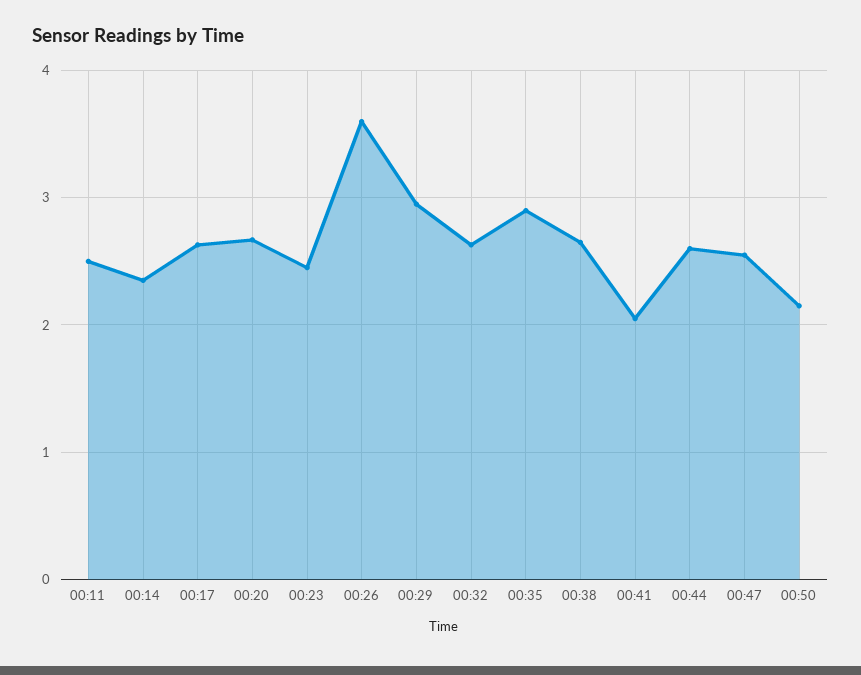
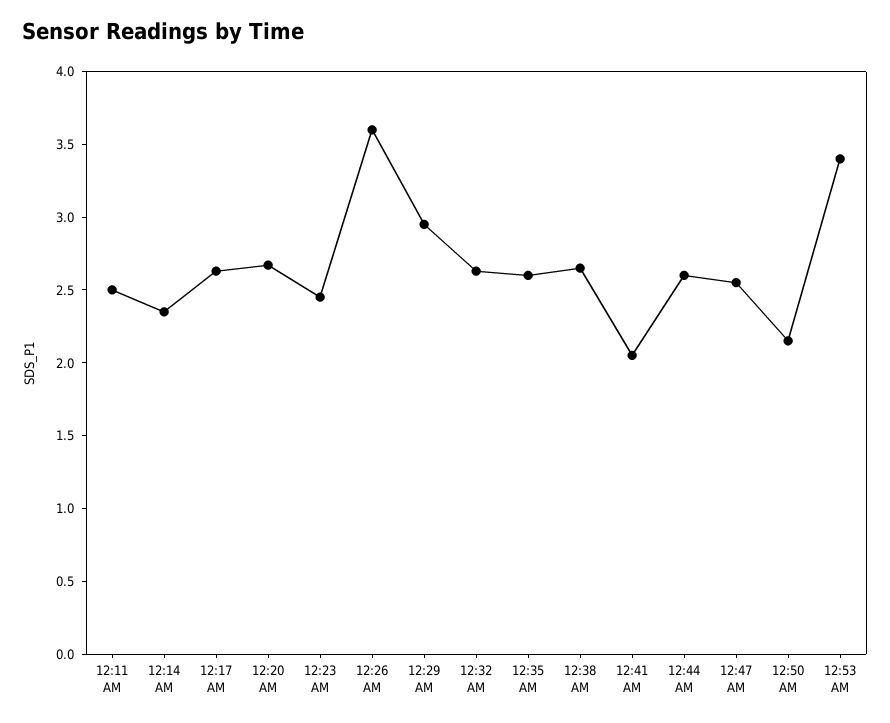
00:35: 2.9 -> 2.6
12:53 AM: none -> 3.4

